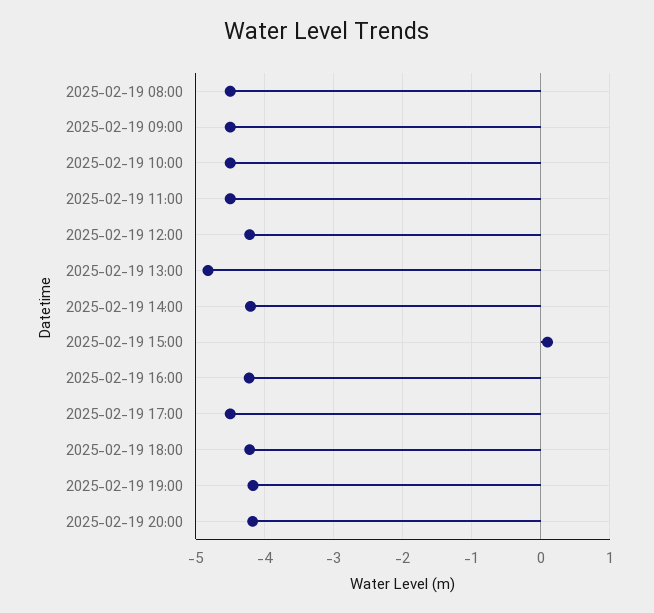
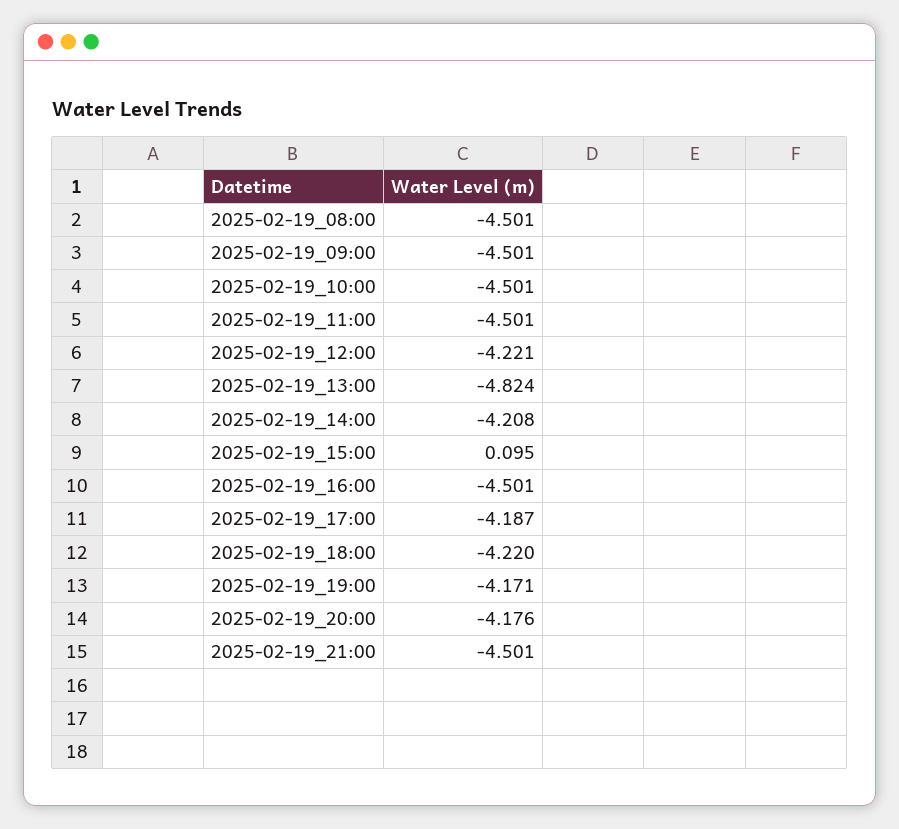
2025-02-19 16:00: -4.2 -> -4.501
2025-02-19 17:00: -4.5 -> -4.187
2025-02-19_21:00: none -> -4.501

